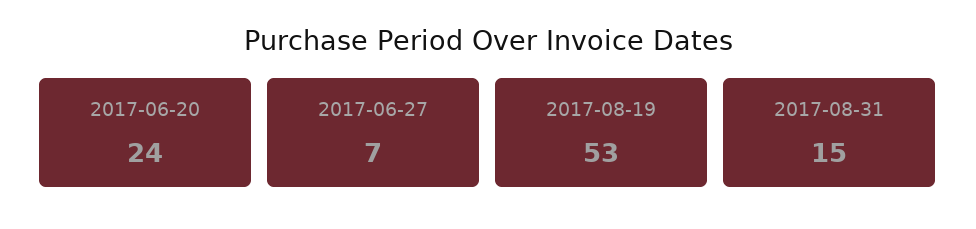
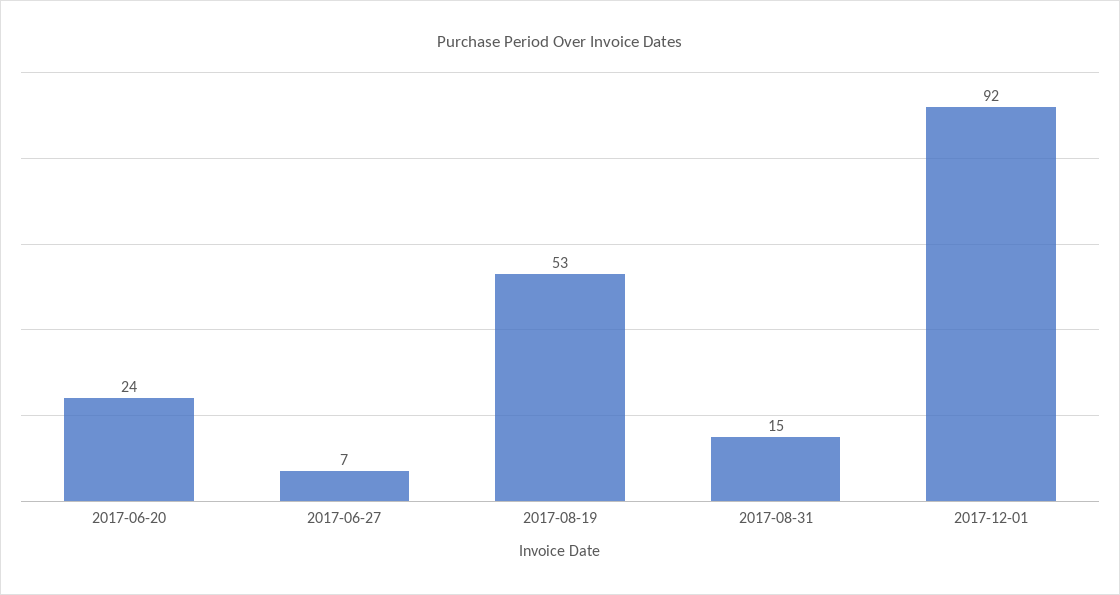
2017-12-01: none -> 92

